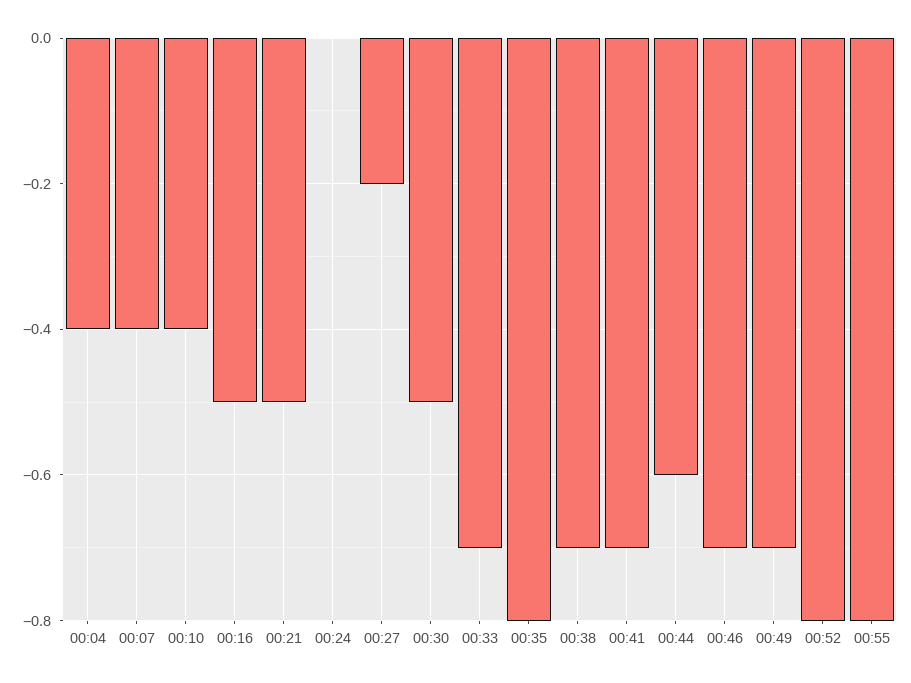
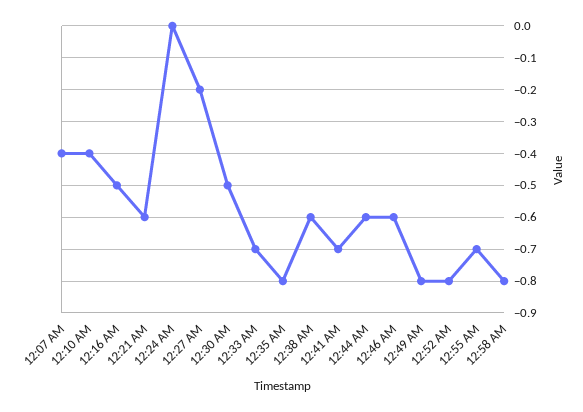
00:04: -0.4 -> none
00:21: -0.5 -> -0.6
00:38: -0.7 -> -0.6
00:46: -0.7 -> -0.6
00:49: -0.7 -> -0.8
00:55: -0.8 -> -0.7
12:58 AM: none -> -0.8

